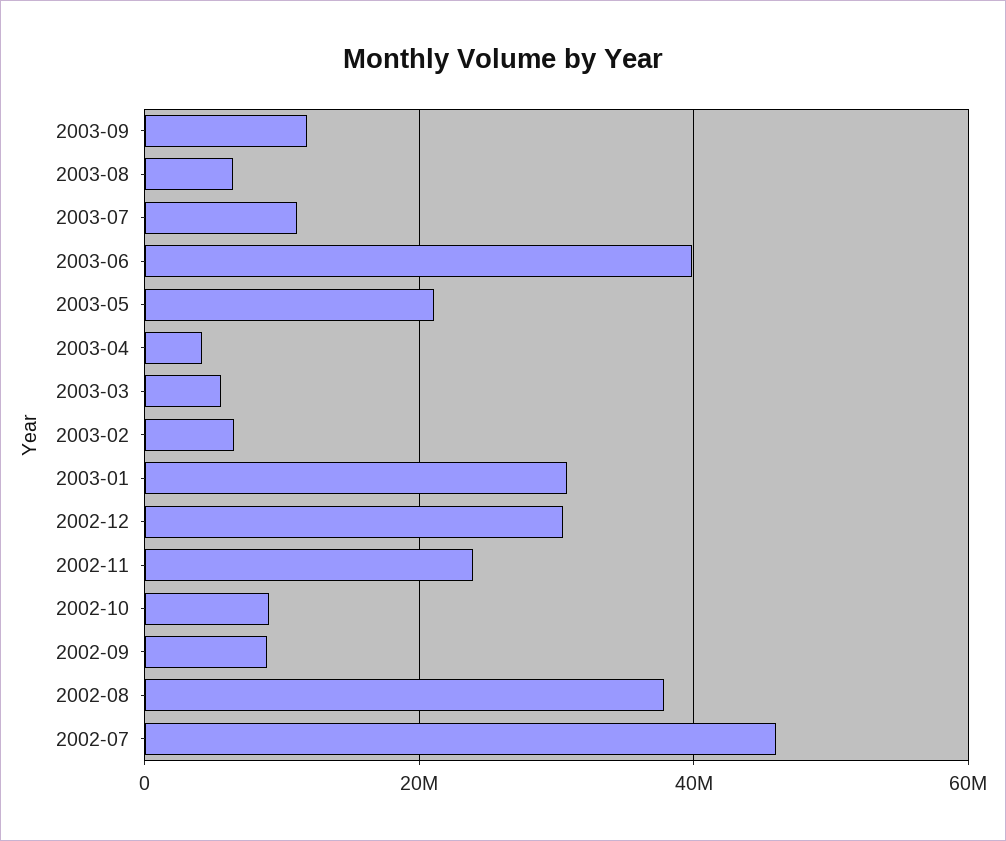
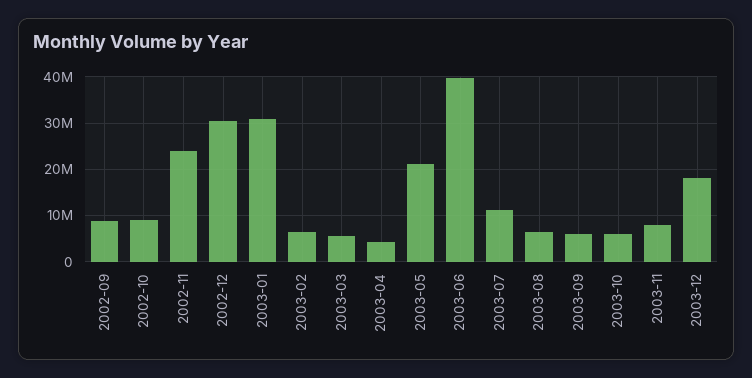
2003-09: 12000000 -> 6000000
2002-08: 38000000 -> none
2002-07: 46000000 -> none
2003-10: none -> 6000000
2003-11: none -> 8000000
2003-12: none -> 18000000

